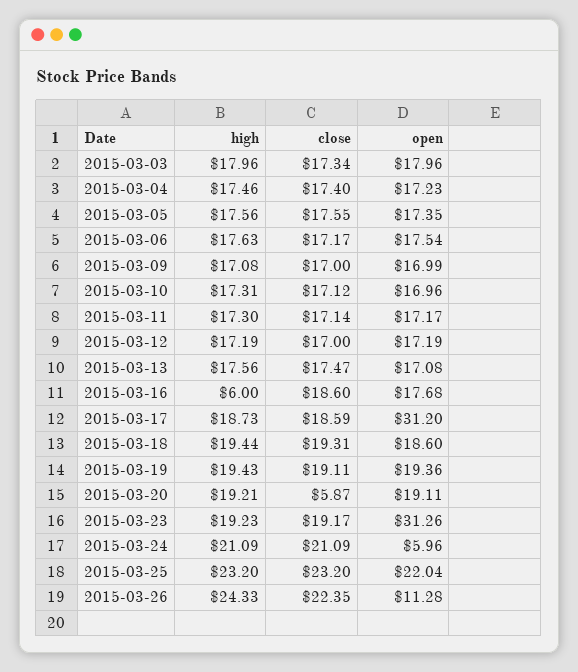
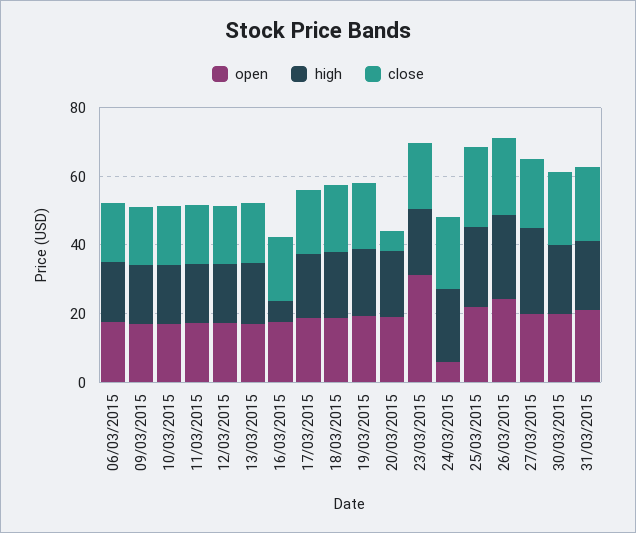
high, 2015-03-03: 17.96 -> none
close, 2015-03-03: 17.34 -> none
open, 2015-03-03: 17.96 -> none
high, 2015-03-04: 17.46 -> none
close, 2015-03-04: 17.4 -> none
open, 2015-03-04: 17.23 -> none
high, 2015-03-05: 17.56 -> none
close, 2015-03-05: 17.55 -> none
open, 2015-03-05: 17.35 -> none
open, 2015-03-17: 31.2 -> 20
open, 2015-03-26: 11.28 -> 25
open, 27/03/2015: none -> 20
high, 27/03/2015: none -> 25
close, 27/03/2015: none -> 20
open, 30/03/2015: none -> 20
high, 30/03/2015: none -> 20
close, 30/03/2015: none -> 20
open, 31/03/2015: none -> 20
high, 31/03/2015: none -> 20
close, 31/03/2015: none -> 20

